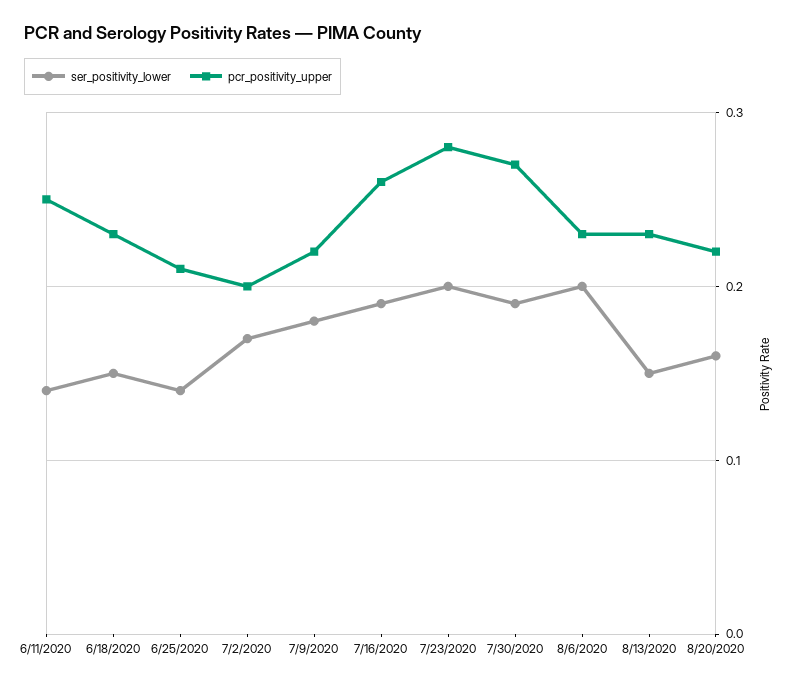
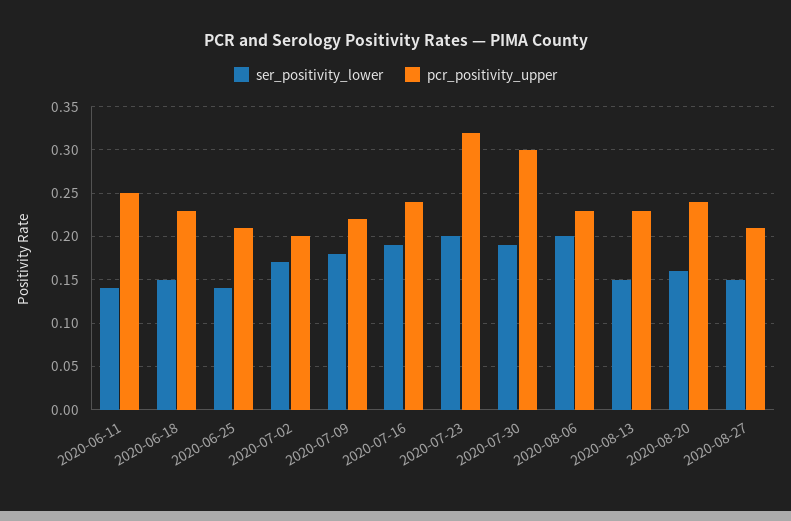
pcr_positivity_upper, 7/16/2020: 0.26 -> 0.24
pcr_positivity_upper, 7/23/2020: 0.28 -> 0.32
pcr_positivity_upper, 7/30/2020: 0.27 -> 0.3
pcr_positivity_upper, 8/20/2020: 0.22 -> 0.24
ser_positivity_lower, 2020-08-27: none -> 0.15
pcr_positivity_upper, 2020-08-27: none -> 0.21

